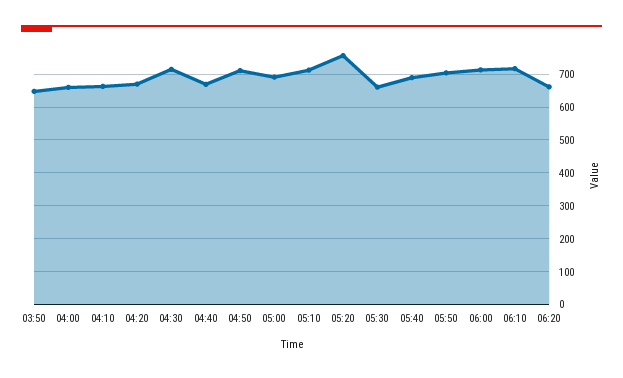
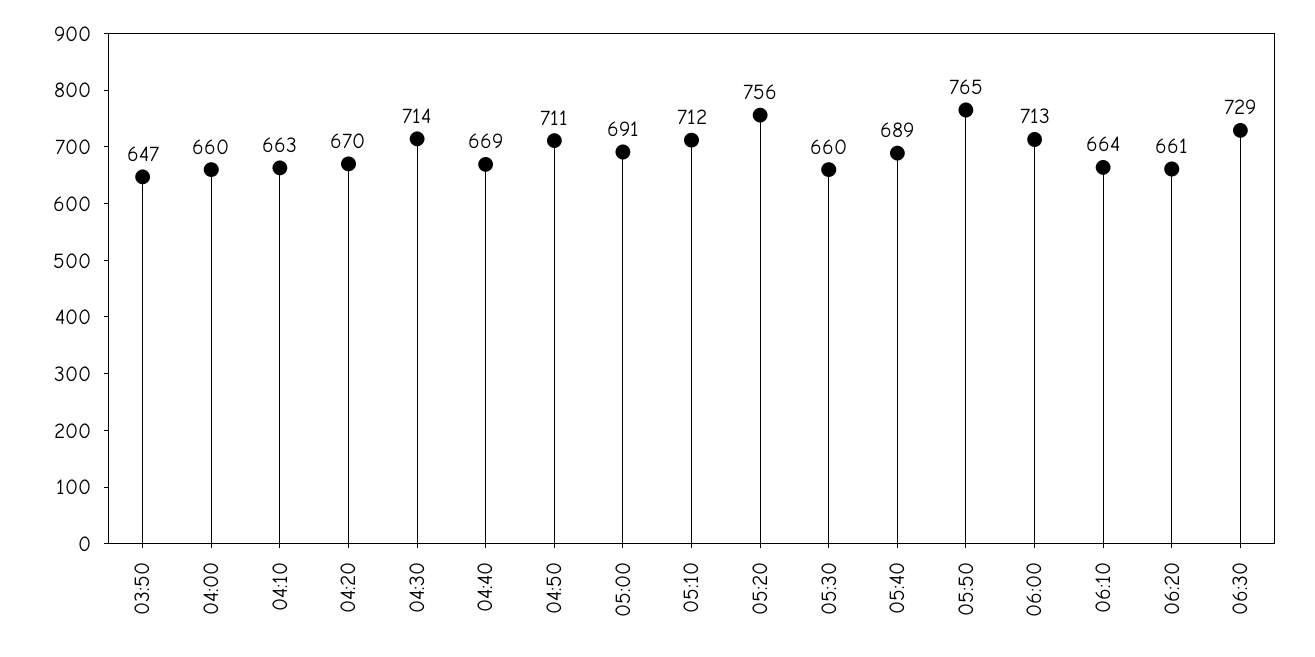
05:50: 700 -> 765
06:10: 720 -> 664
06:30: none -> 729

